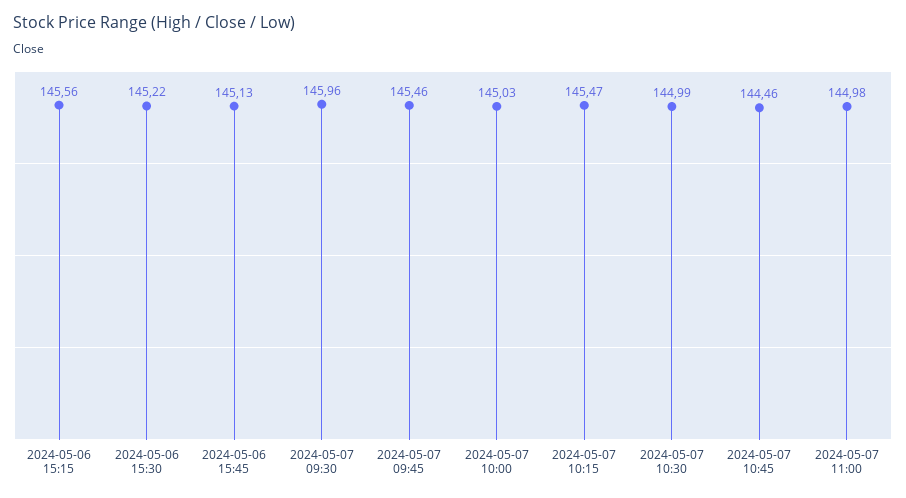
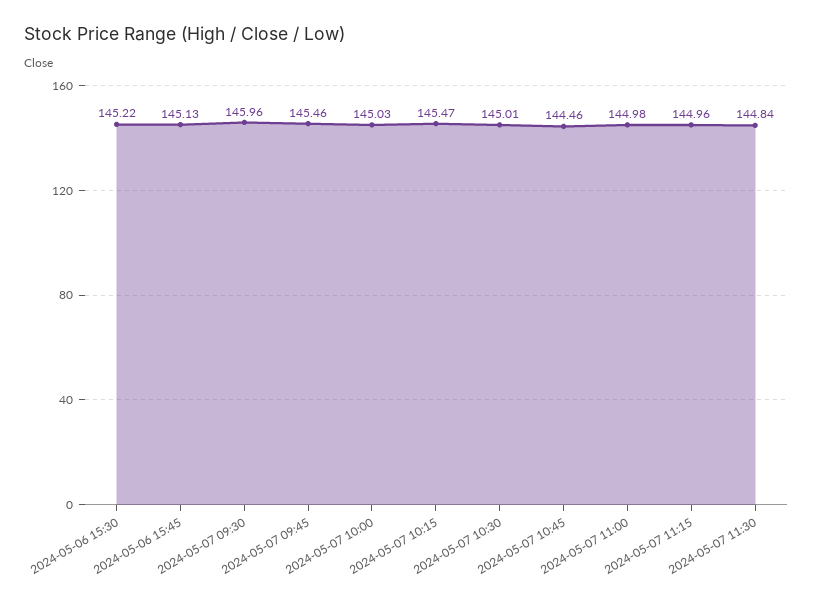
2024-05-06 15:15: 145.56 -> none
2024-05-07 10:30: 144.99 -> 145.01
2024-05-07 11:15: none -> 144.96
2024-05-07 11:30: none -> 144.84

